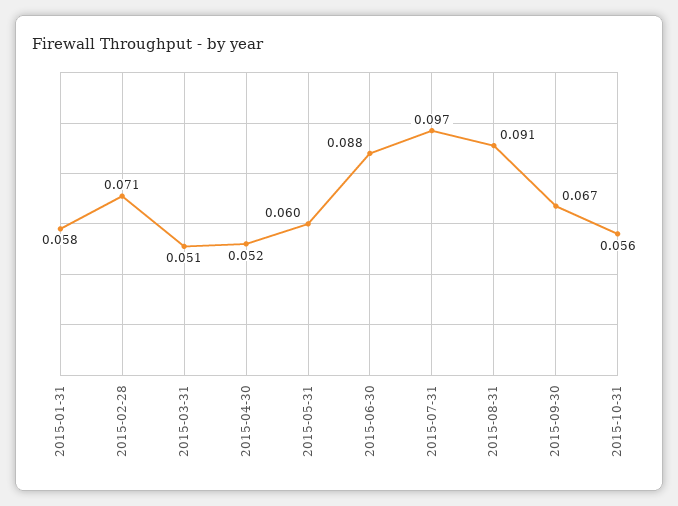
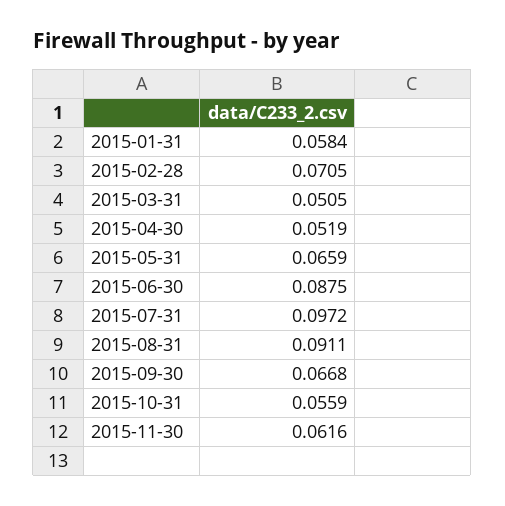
2015-05-31: 0.06 -> 0.0659
2015-11-30: none -> 0.0616

